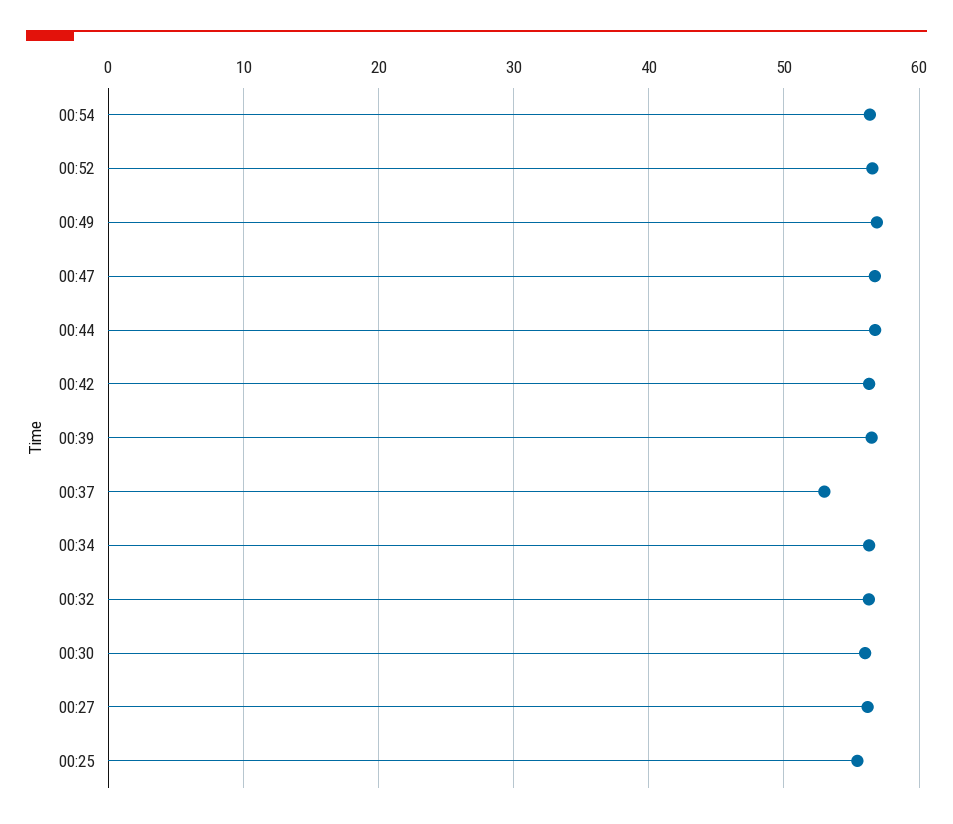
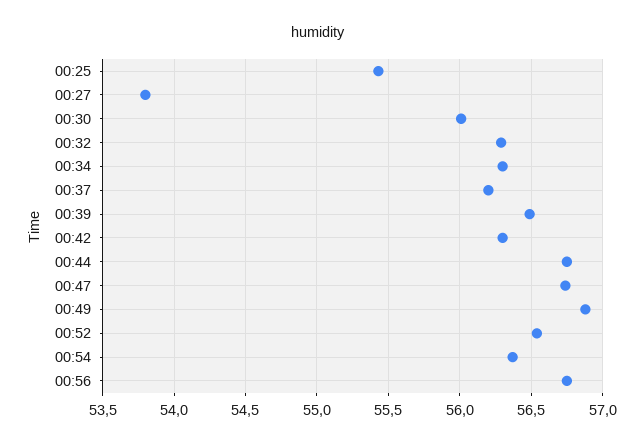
00:37: 53 -> 56.2
00:27: 56 -> 53.8
00:56: none -> 56.75

